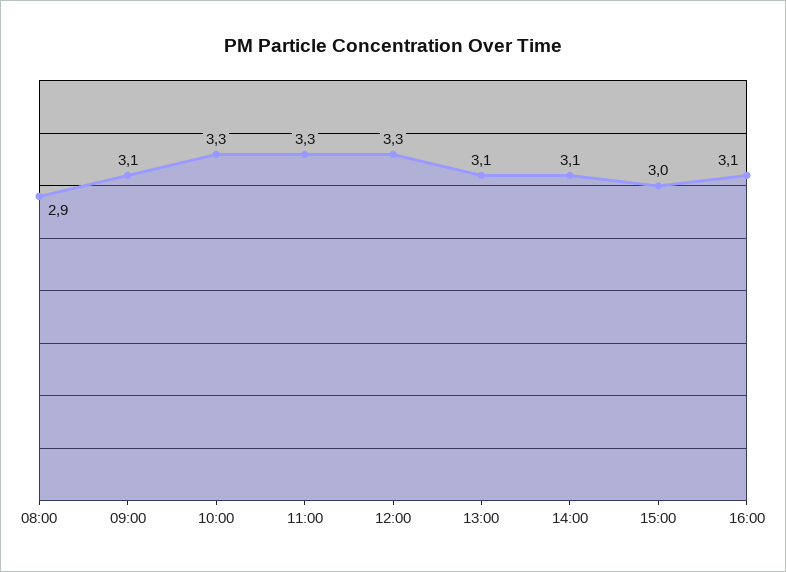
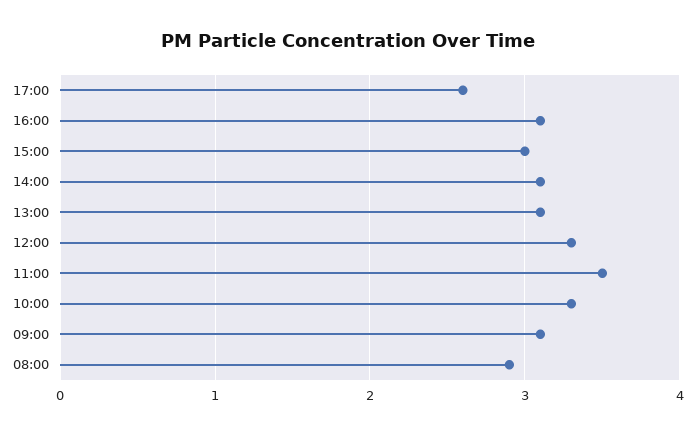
11:00: 3.3 -> 3.5
17:00: none -> 2.6

